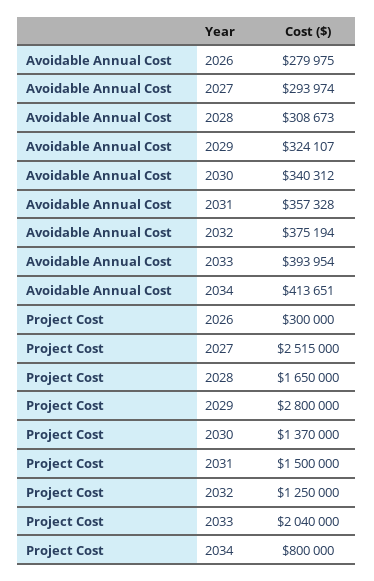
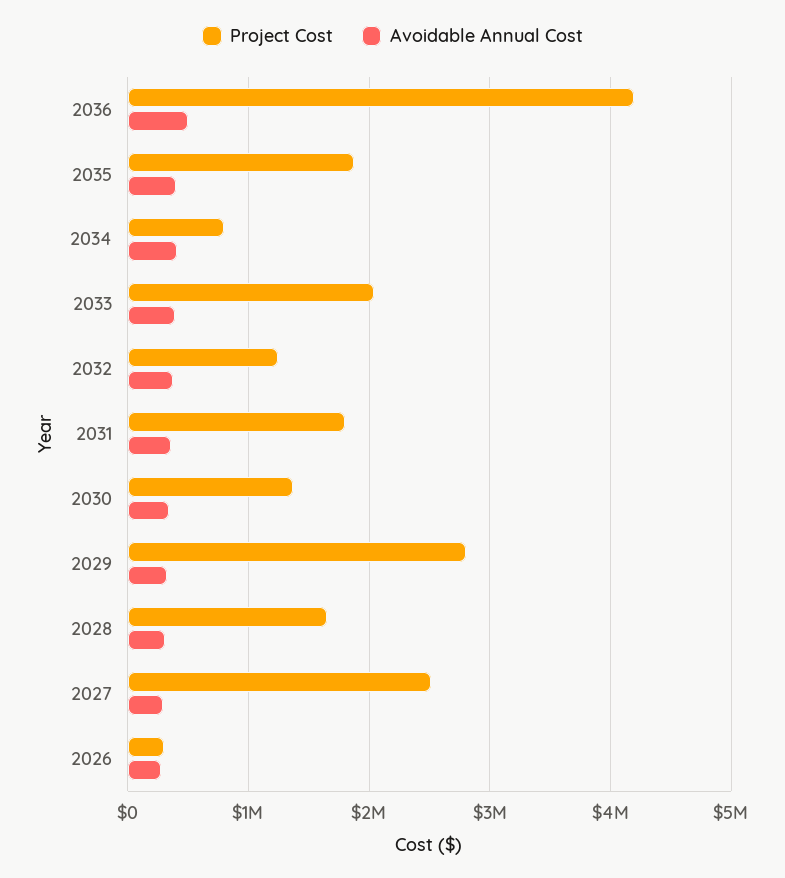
Project Cost, 2031: 1500000 -> 1800000
Project Cost, 2036: none -> 4200000
Avoidable Annual Cost, 2036: none -> 500000
Project Cost, 2035: none -> 1900000
Avoidable Annual Cost, 2035: none -> 400000

